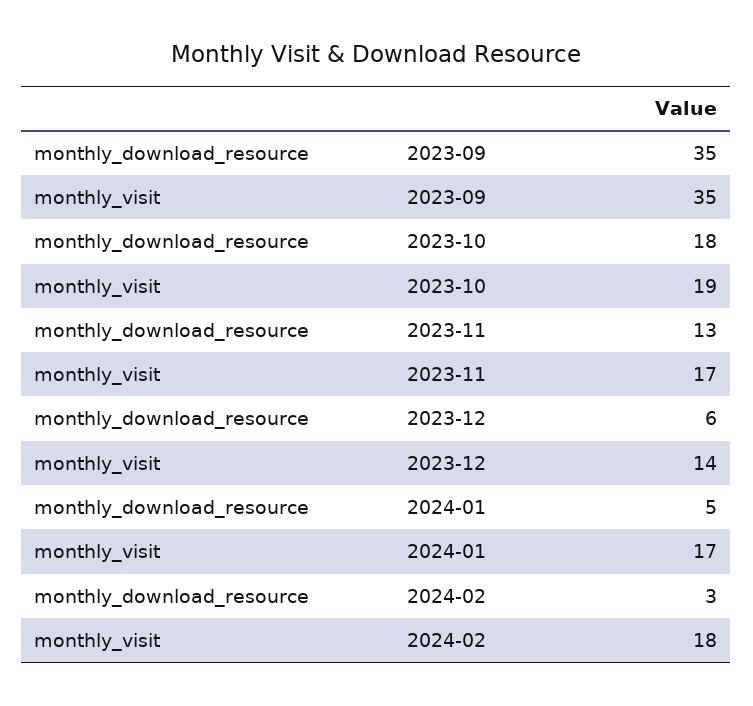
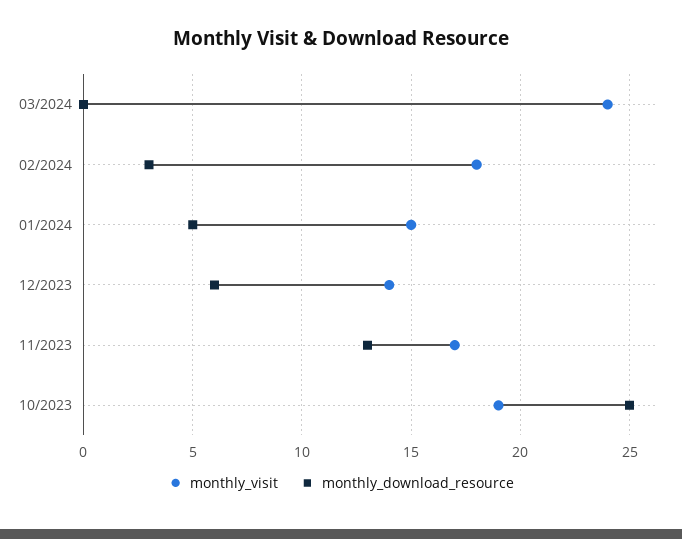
monthly_download_resource, 2023-09: 35 -> none
monthly_visit, 2023-09: 35 -> none
monthly_download_resource, 2023-10: 18 -> 25
monthly_visit, 2024-01: 17 -> 15
monthly_visit, 03/2024: none -> 24
monthly_download_resource, 03/2024: none -> 0

